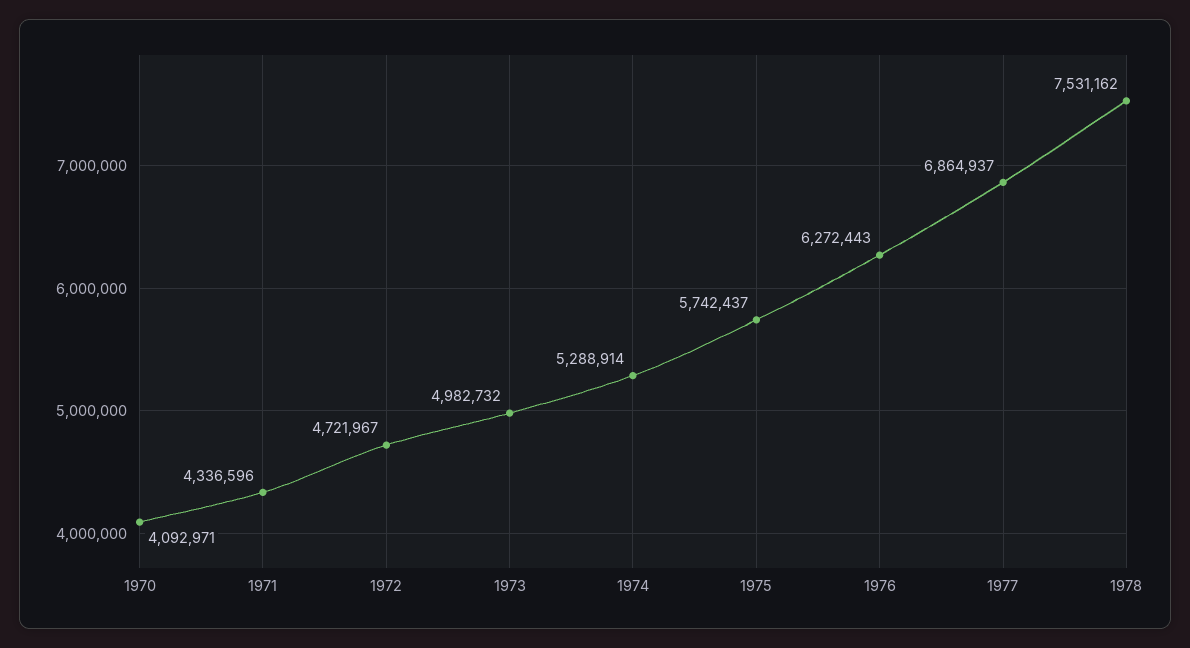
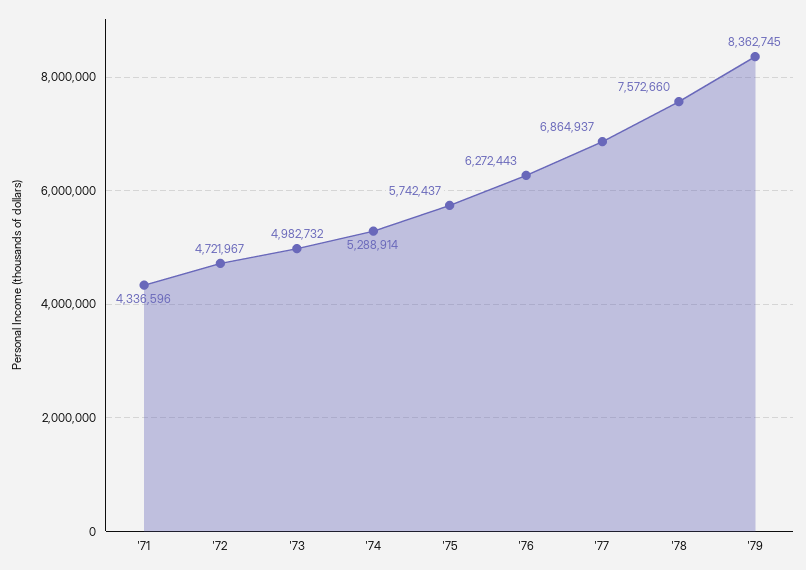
1970: 4092971 -> none
1978: 7531162 -> 7572660
'79: none -> 8362745

